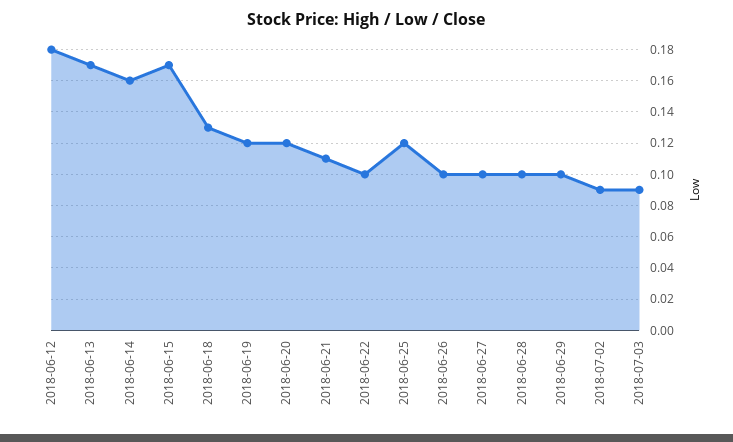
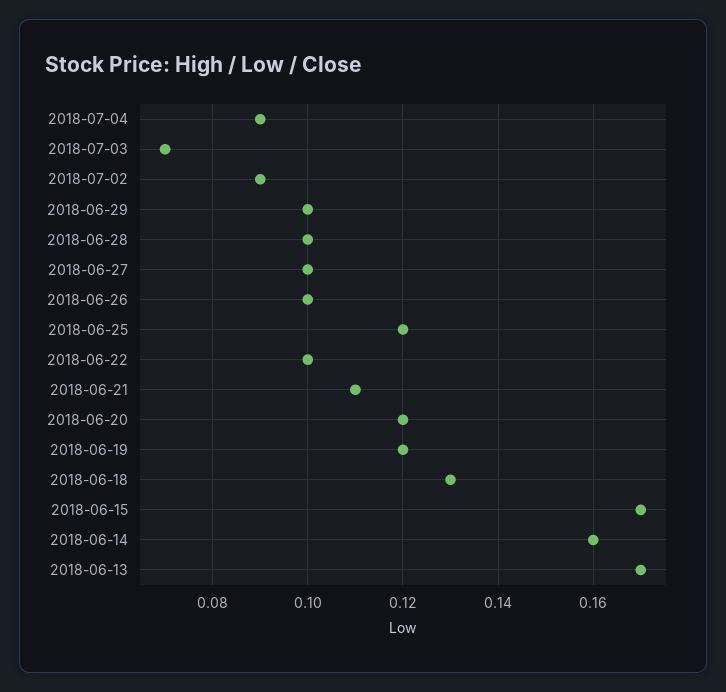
2018-06-12: 0.18 -> none
2018-07-03: 0.09 -> 0.07
2018-07-04: none -> 0.09

